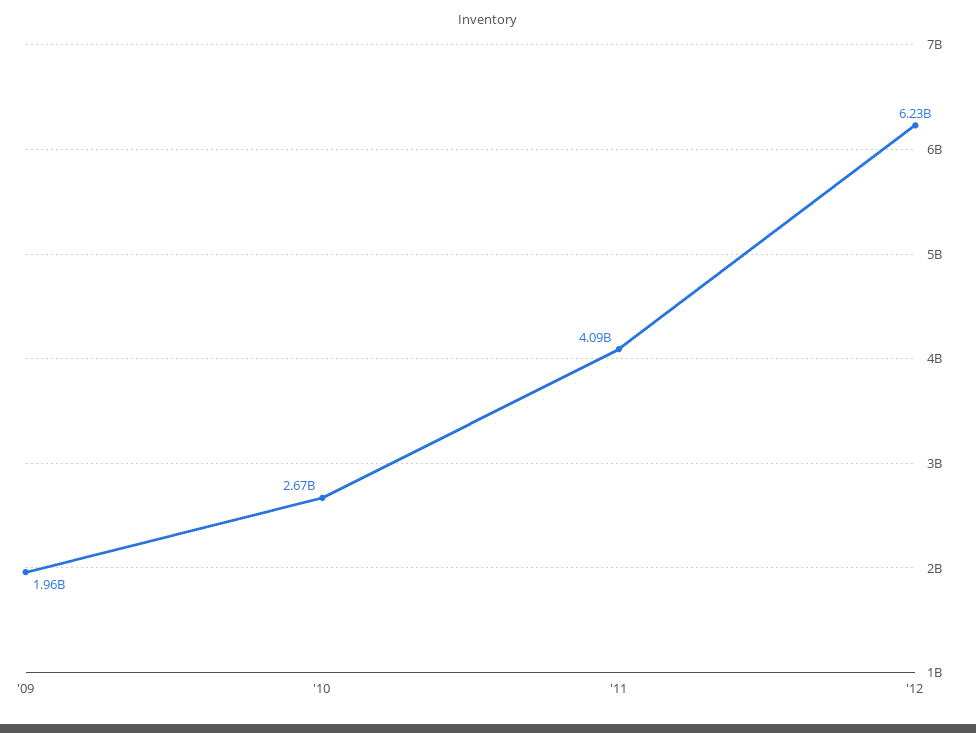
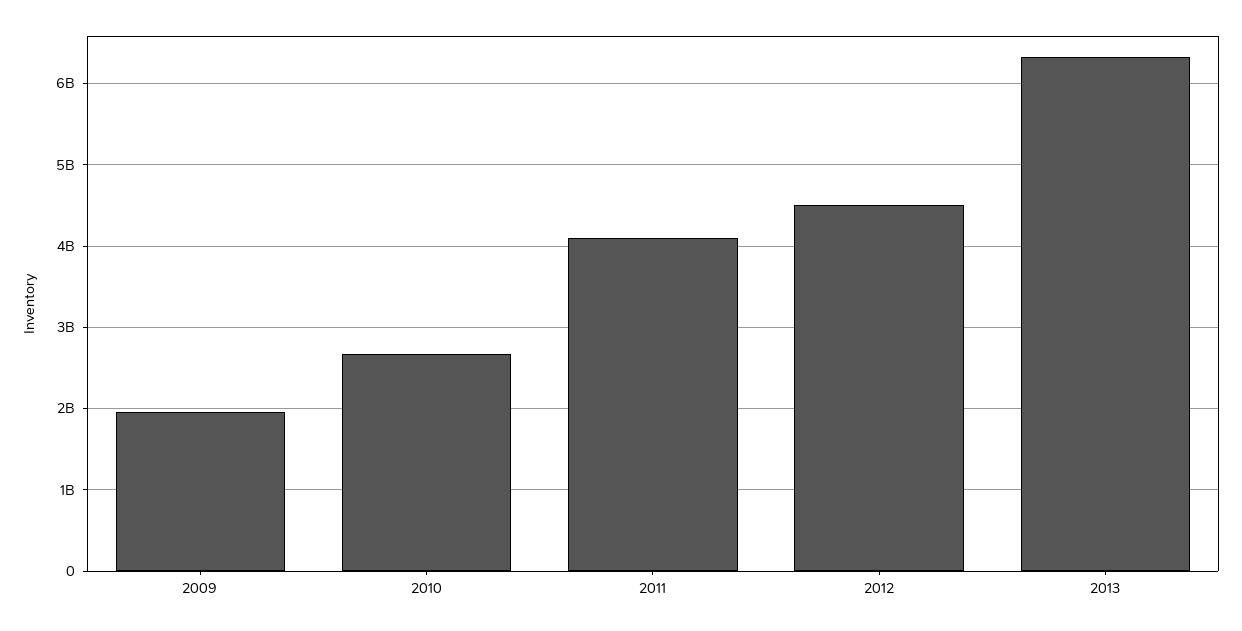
'12: 6230000000 -> 4500000000
2013: none -> 6300000000

